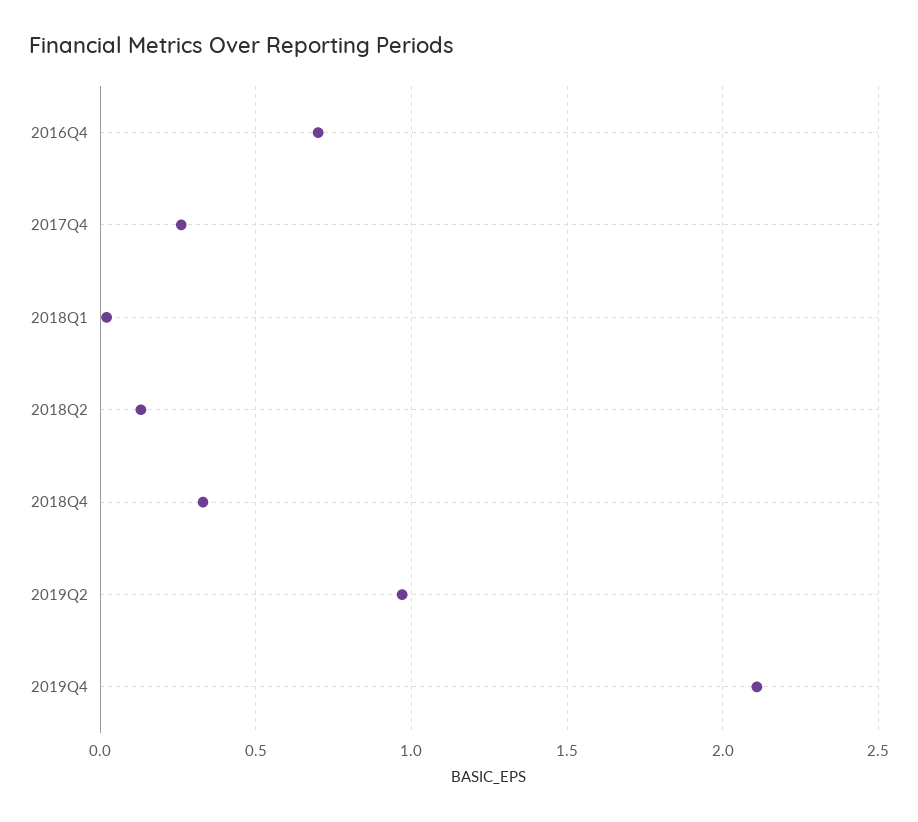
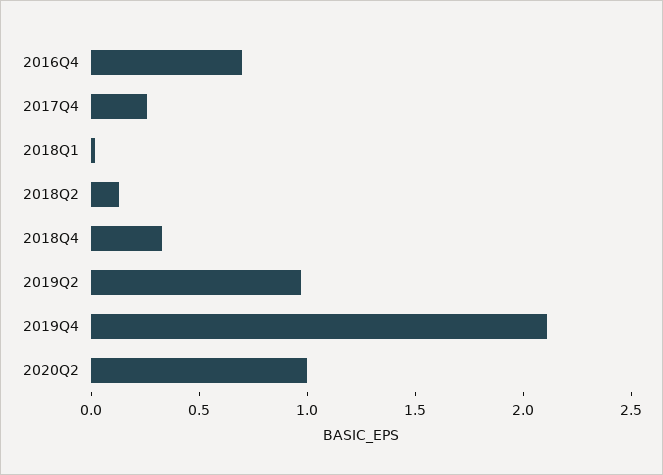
2020Q2: none -> 1

